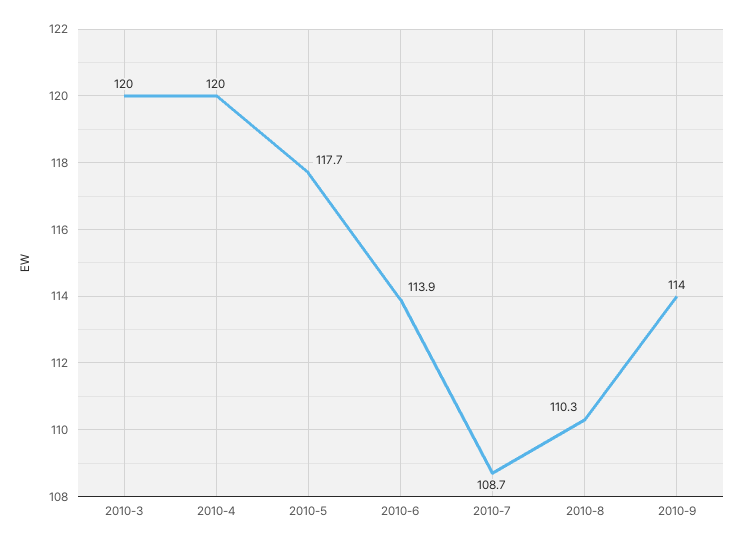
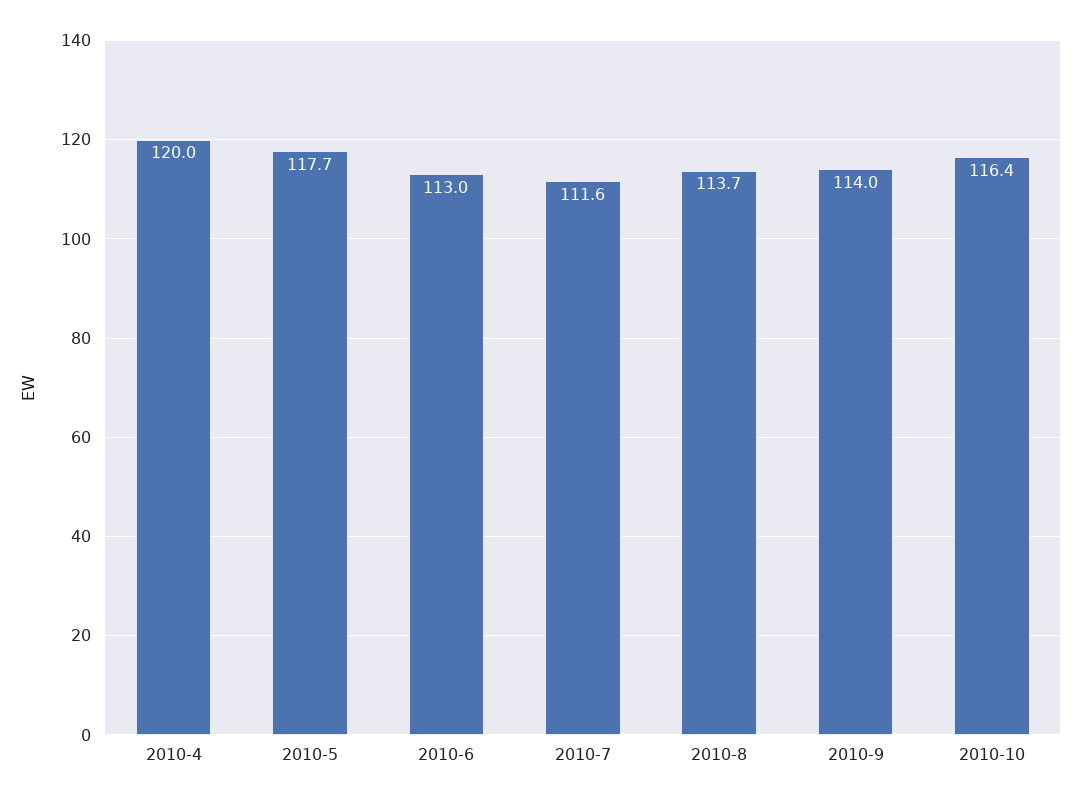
2010-3: 120 -> none
2010-6: 113.9 -> 113
2010-7: 108.7 -> 111.6
2010-8: 110.3 -> 113.7
2010-10: none -> 116.4

